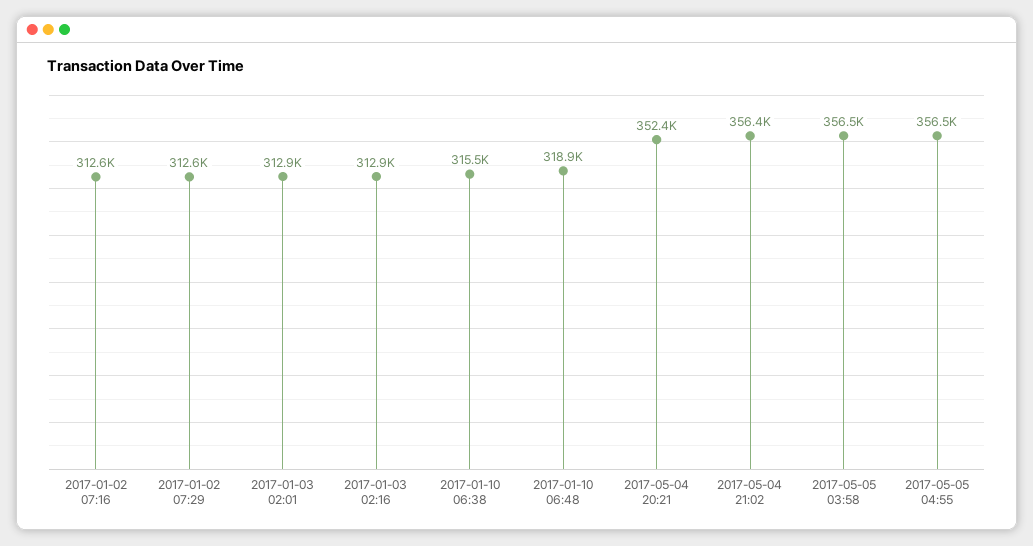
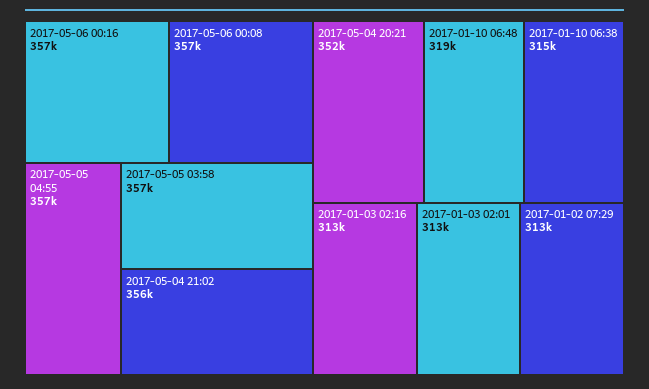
2017-01-02 07:16: 312600 -> none
2017-05-06 00:16: none -> 357000
2017-05-06 00:08: none -> 357000

